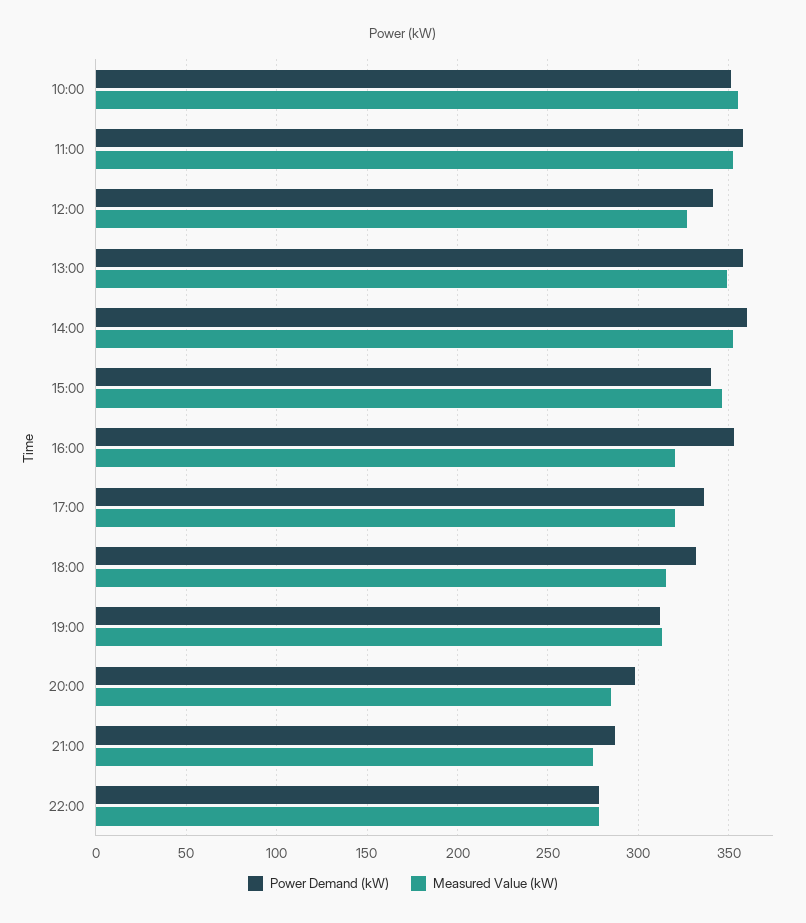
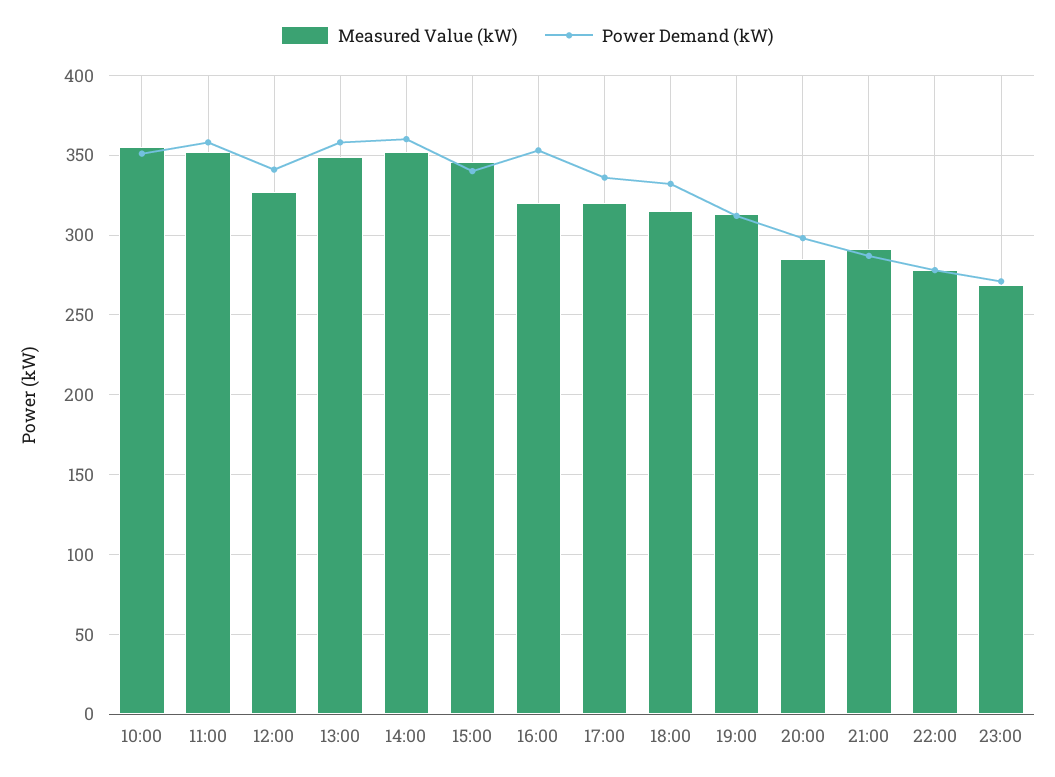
Measured Value (kW), 21:00: 275 -> 290
Measured Value (kW), 23:00: none -> 270
Power Demand (kW), 23:00: none -> 270

